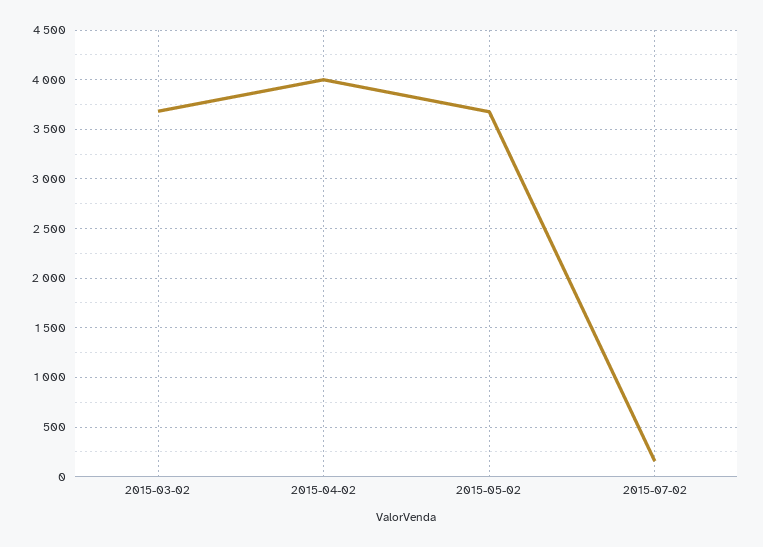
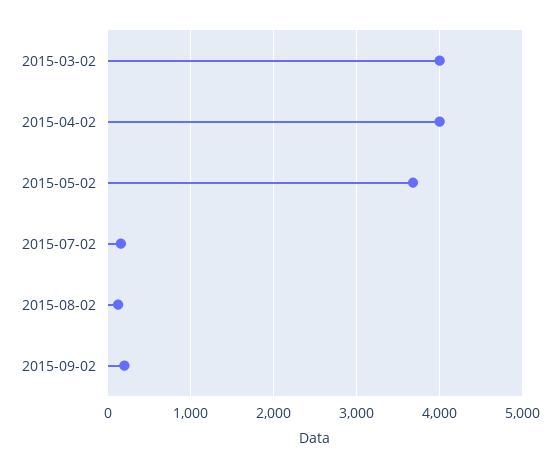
2015-03-02: 3700 -> 4000
2015-08-02: none -> 100
2015-09-02: none -> 200

